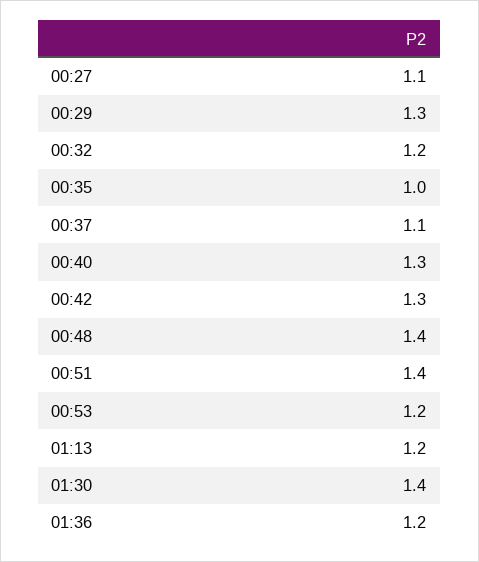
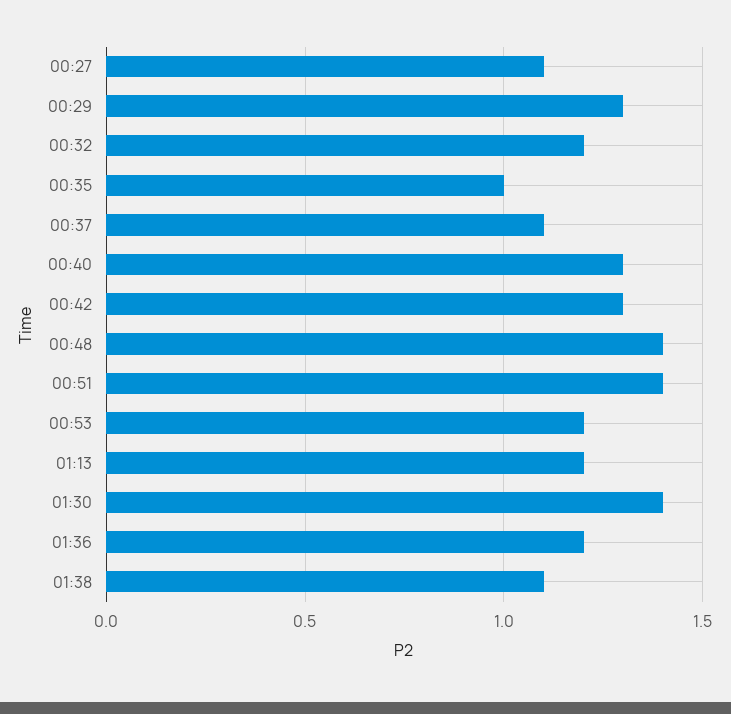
01:38: none -> 1.1

